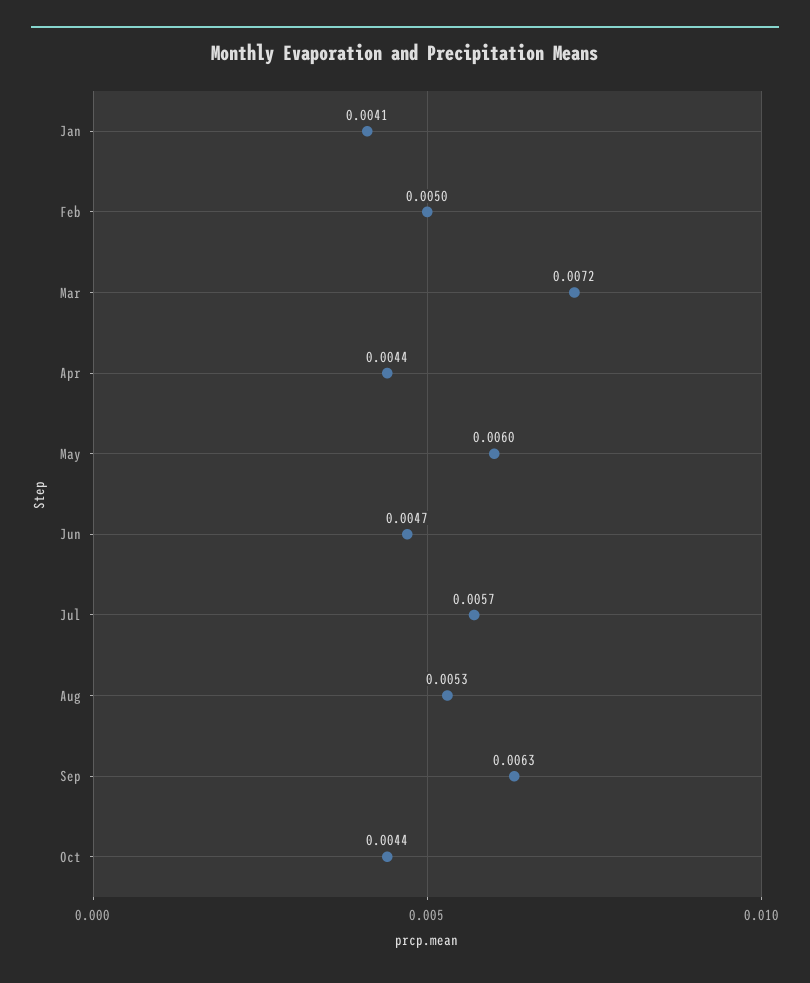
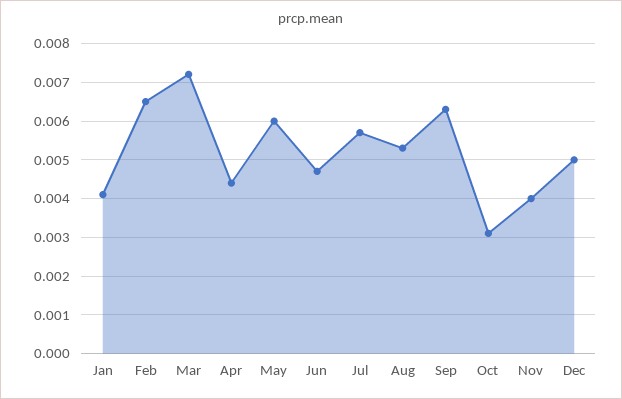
Feb: 0.005 -> 0.0065
Oct: 0.0044 -> 0.003
Nov: none -> 0.004
Dec: none -> 0.005

